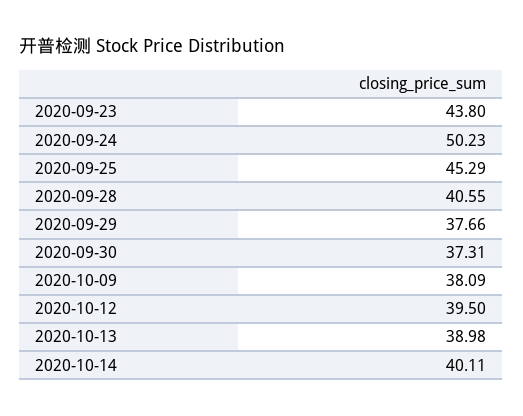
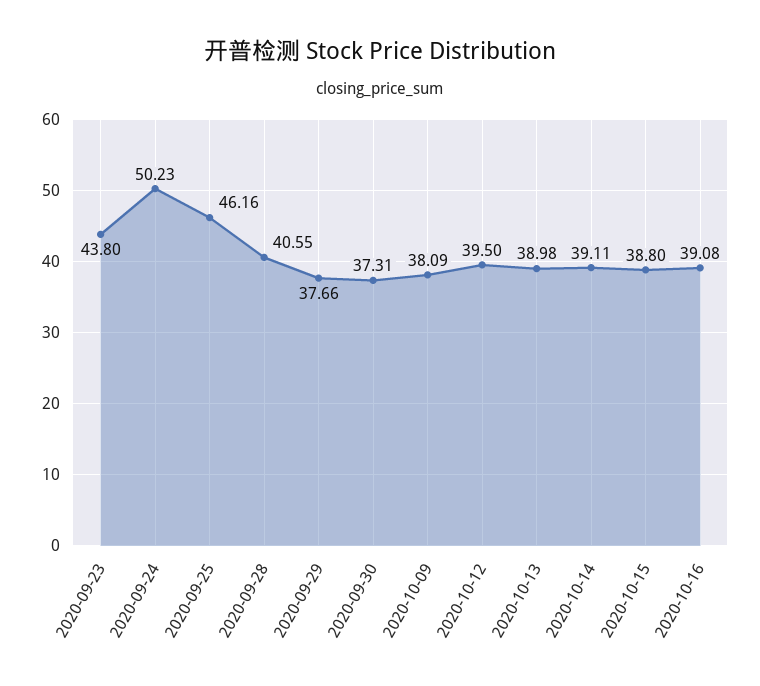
2020-09-25: 45.29 -> 46.16
2020-10-14: 40.11 -> 39.11
2020-10-15: none -> 38.8
2020-10-16: none -> 39.08

